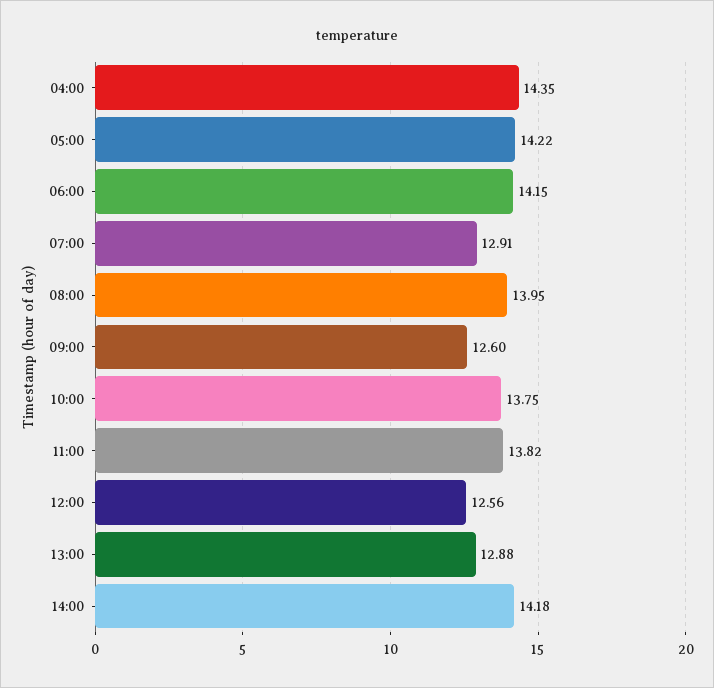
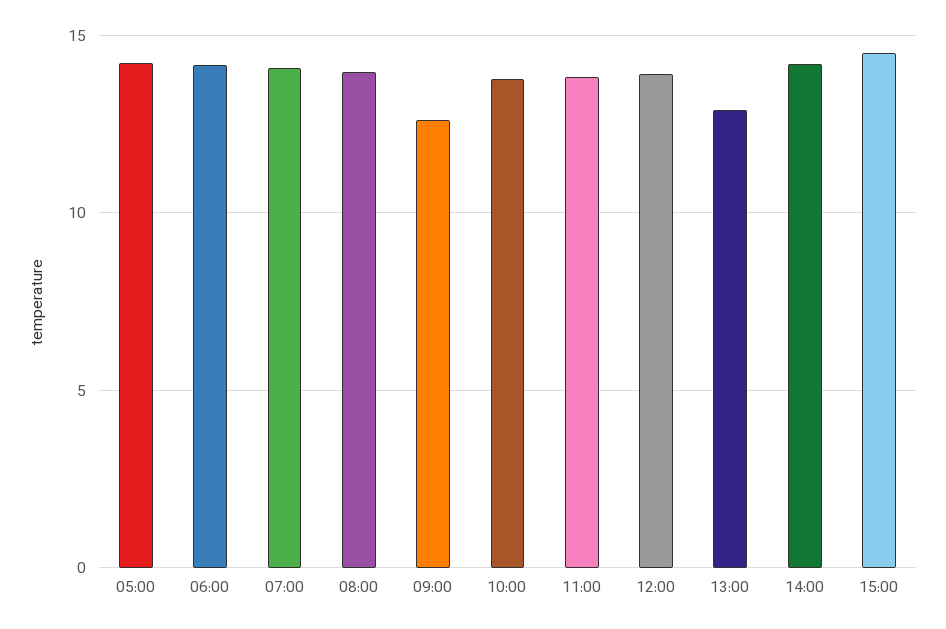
04:00: 14.35 -> none
07:00: 12.91 -> 14
12:00: 12.56 -> 14
15:00: none -> 14.5

